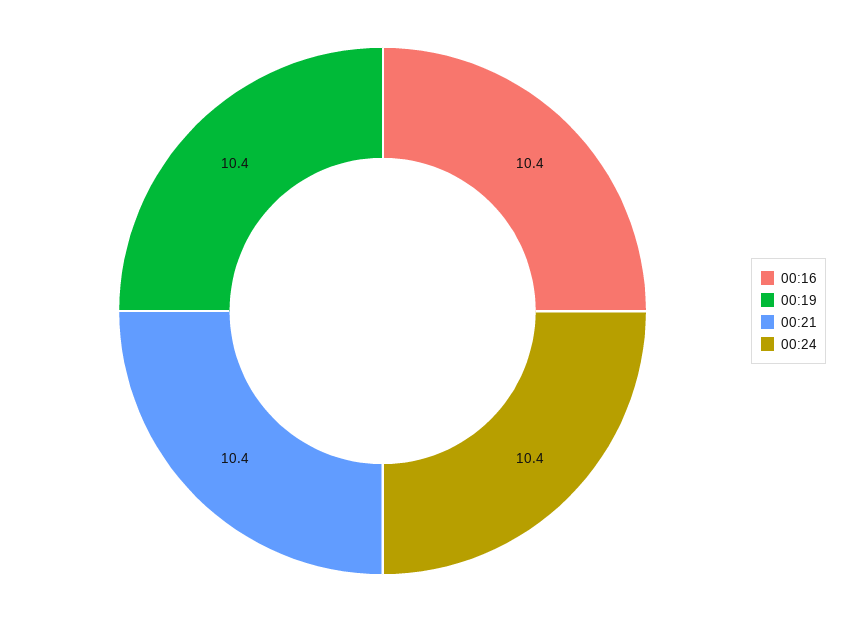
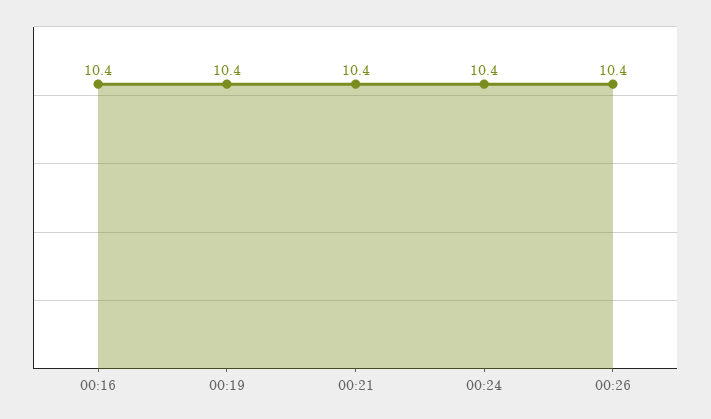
00:26: none -> 10.4

